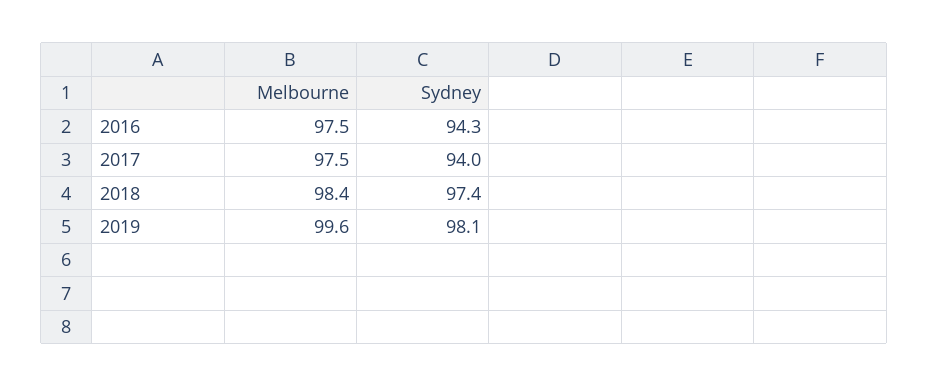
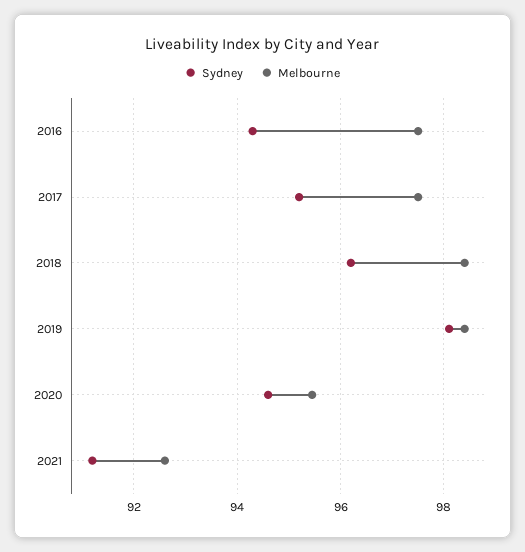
Sydney, 2017: 94 -> 95.2
Sydney, 2018: 97.4 -> 96.2
Melbourne, 2019: 99.6 -> 98.4
Sydney, 2020: none -> 94.6
Melbourne, 2020: none -> 95.4
Sydney, 2021: none -> 91.2
Melbourne, 2021: none -> 92.6

